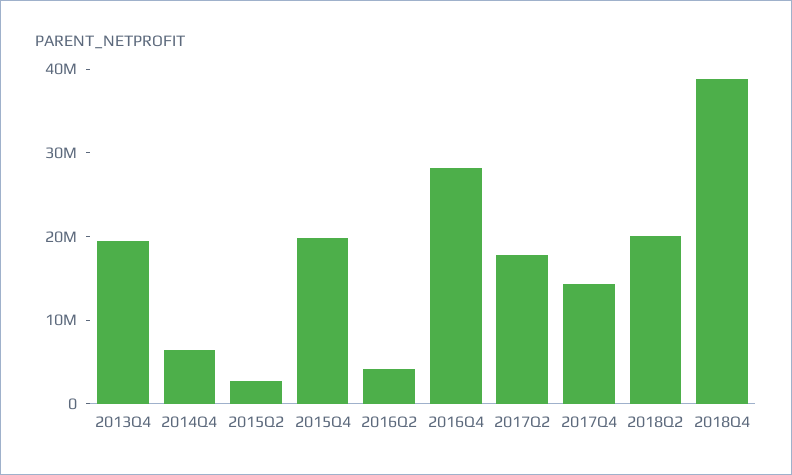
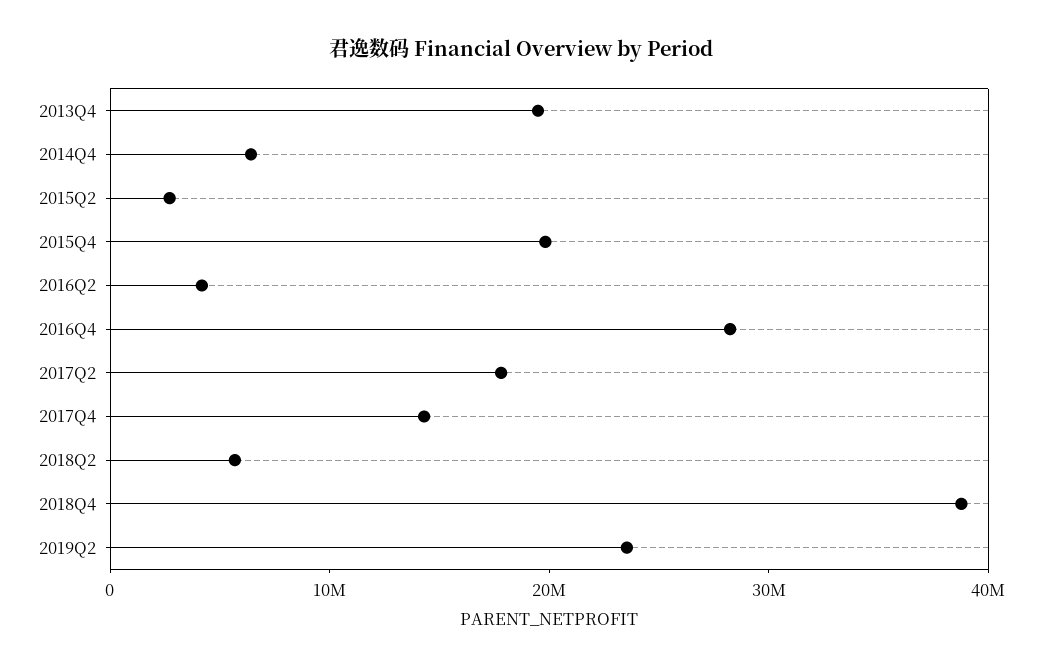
2018Q2: 20000000 -> 6000000
2019Q2: none -> 24000000

